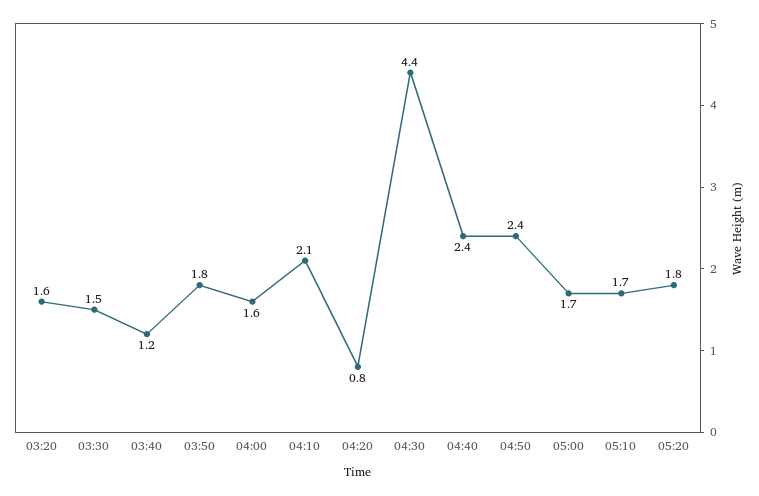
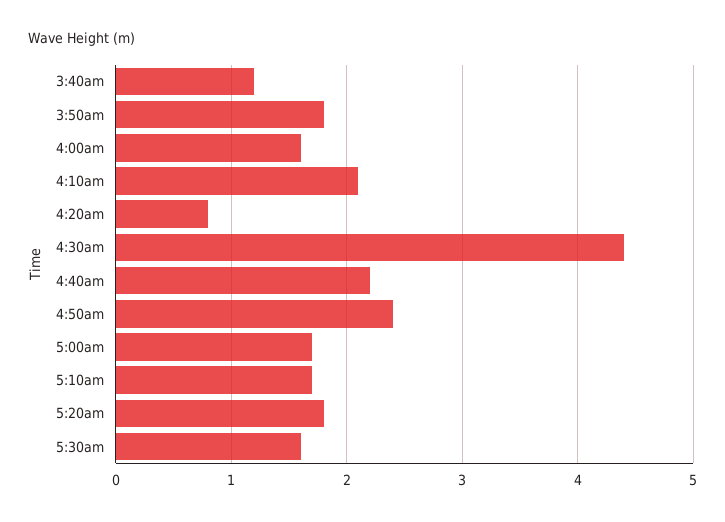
03:20: 1.6 -> none
03:30: 1.5 -> none
04:40: 2.4 -> 2.2
5:30am: none -> 1.6

